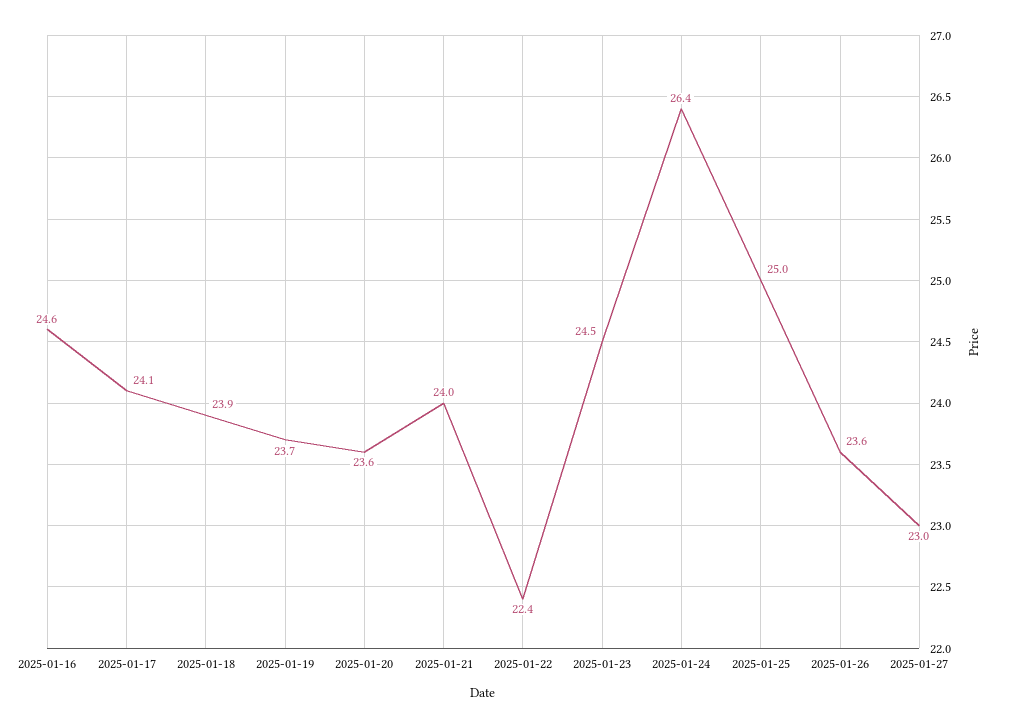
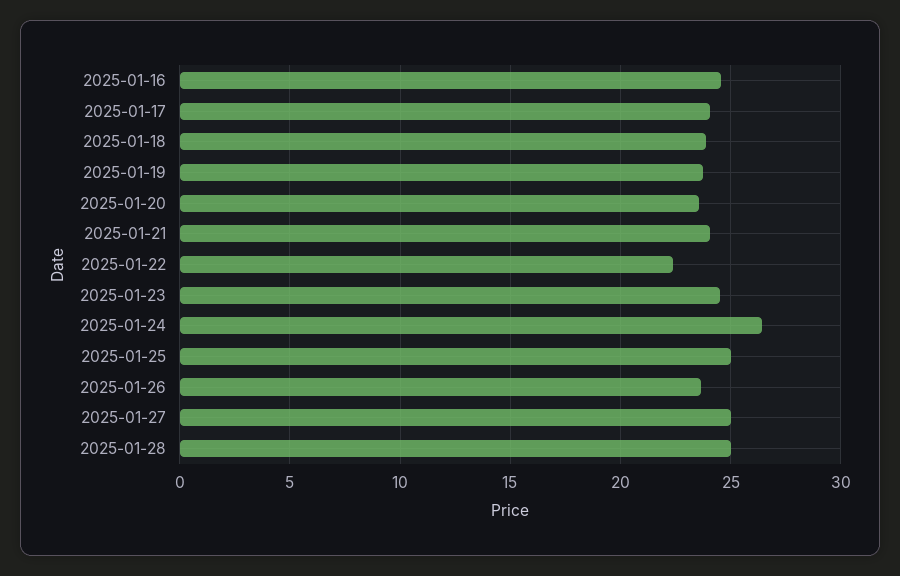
2025-01-27: 23 -> 25
2025-01-28: none -> 25

